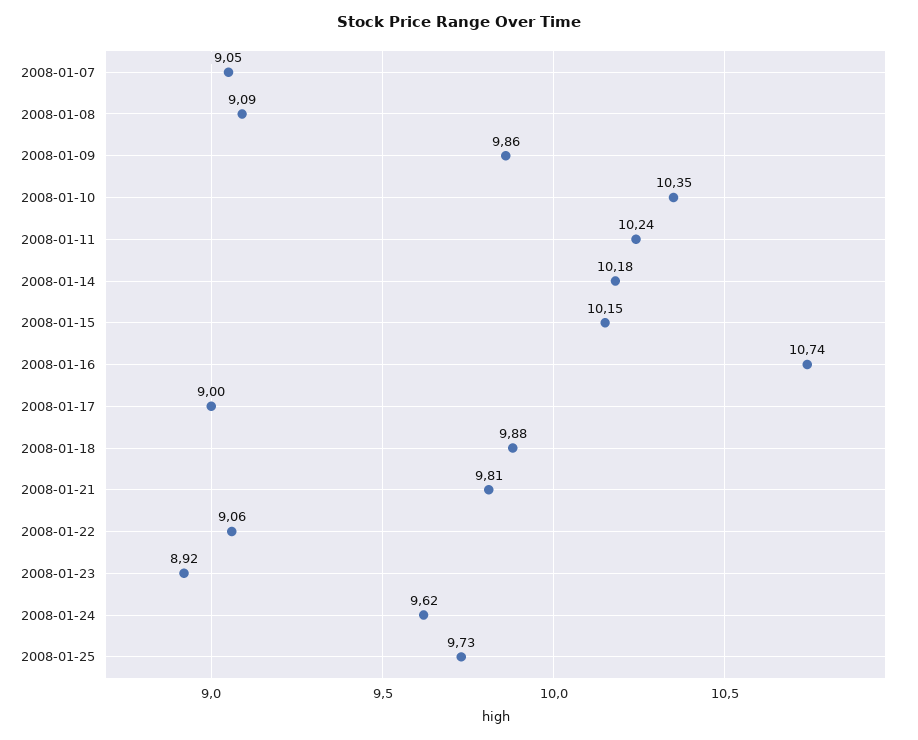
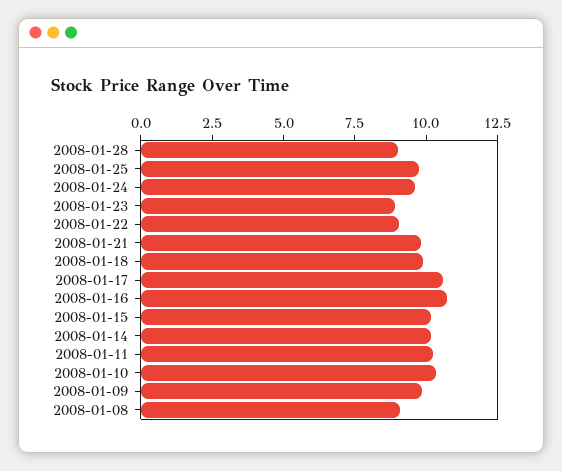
2008-01-07: 9.05 -> none
2008-01-17: 9 -> 10.5
2008-01-28: none -> 9

